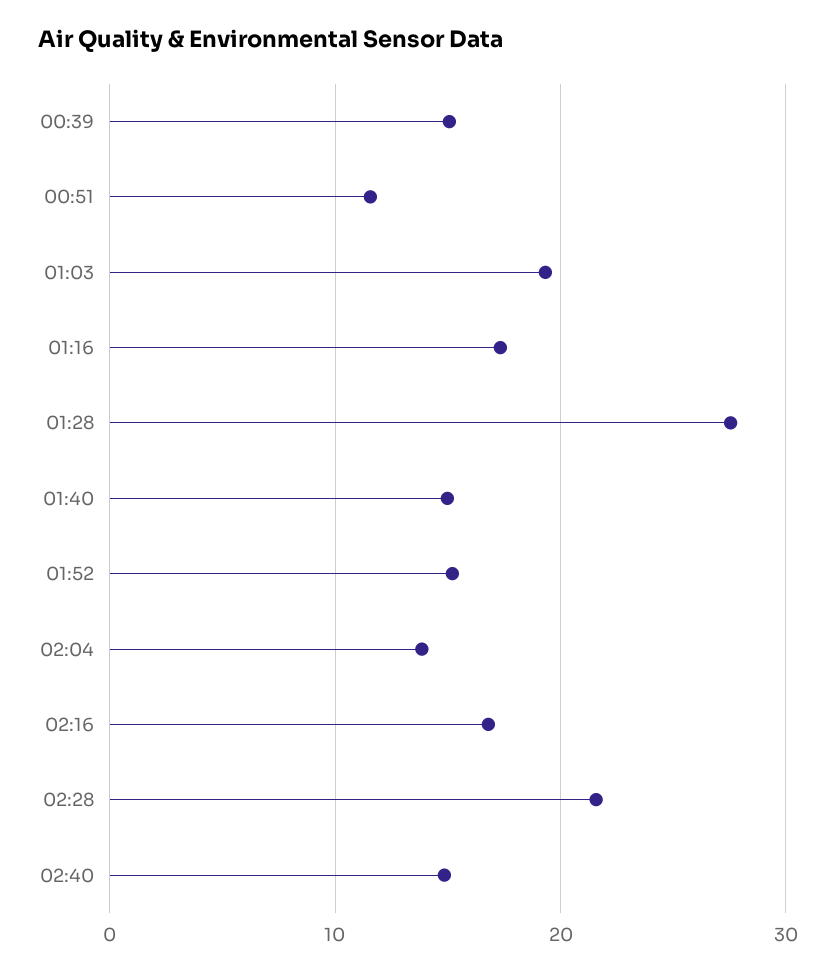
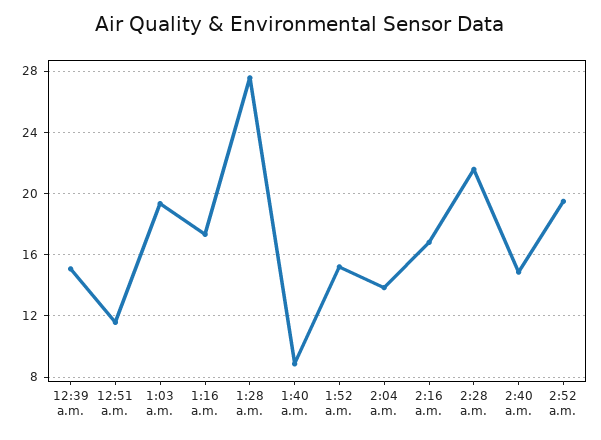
01:40: 15 -> 9
2:52 a.m.: none -> 19.5

